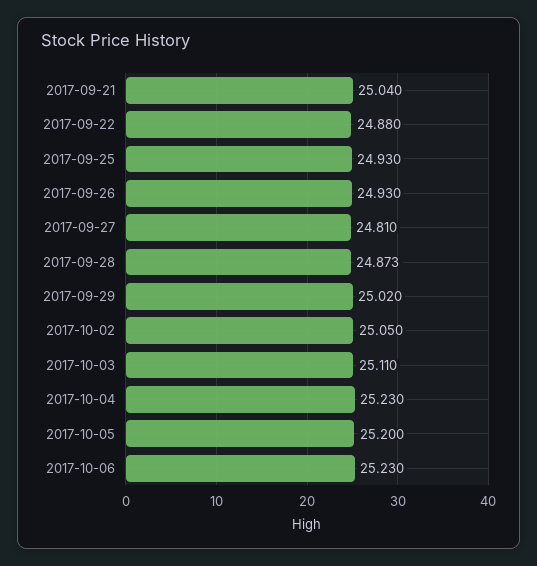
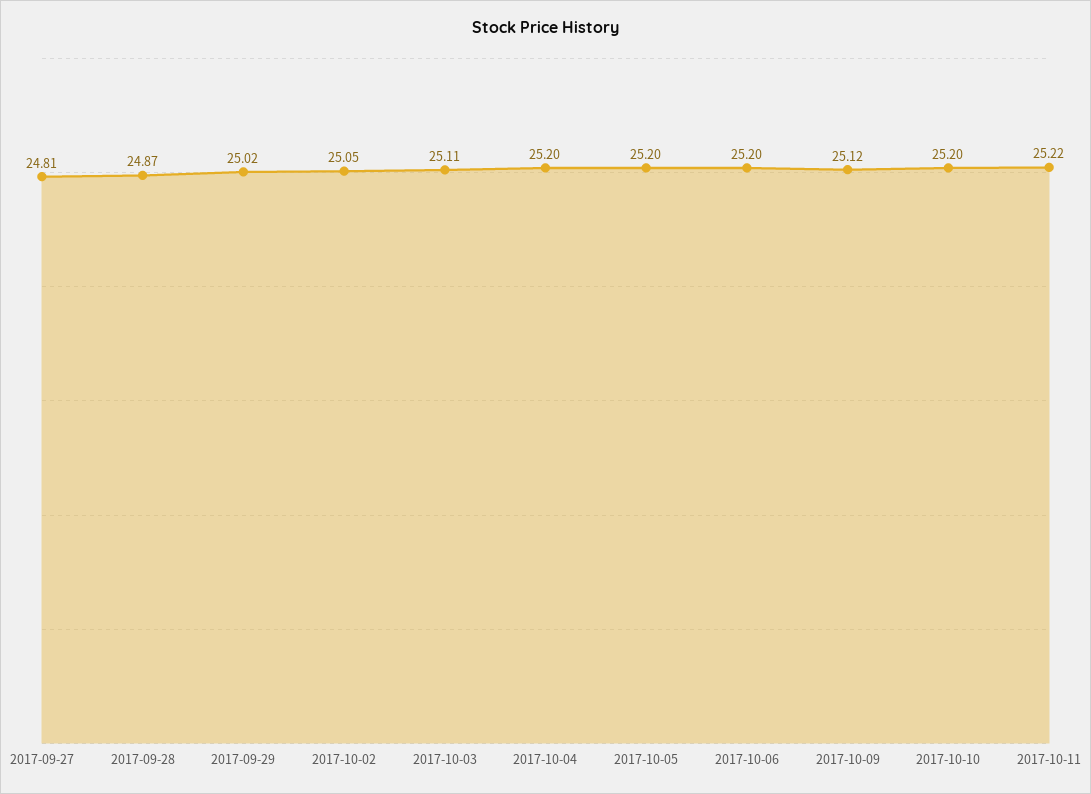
2017-09-21: 25.04 -> none
2017-09-22: 24.88 -> none
2017-09-25: 24.93 -> none
2017-09-26: 24.93 -> none
2017-10-04: 25.23 -> 25.2
2017-10-06: 25.23 -> 25.2
2017-10-09: none -> 25.12
2017-10-10: none -> 25.2
2017-10-11: none -> 25.22

